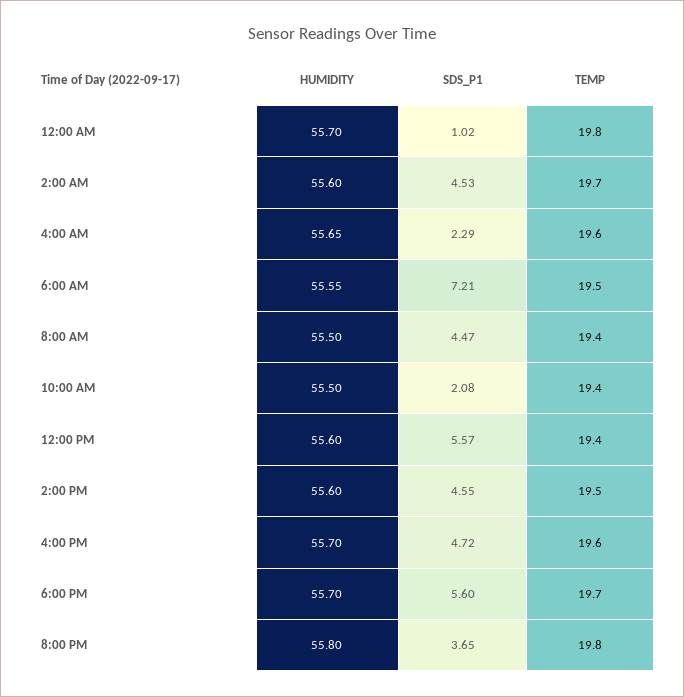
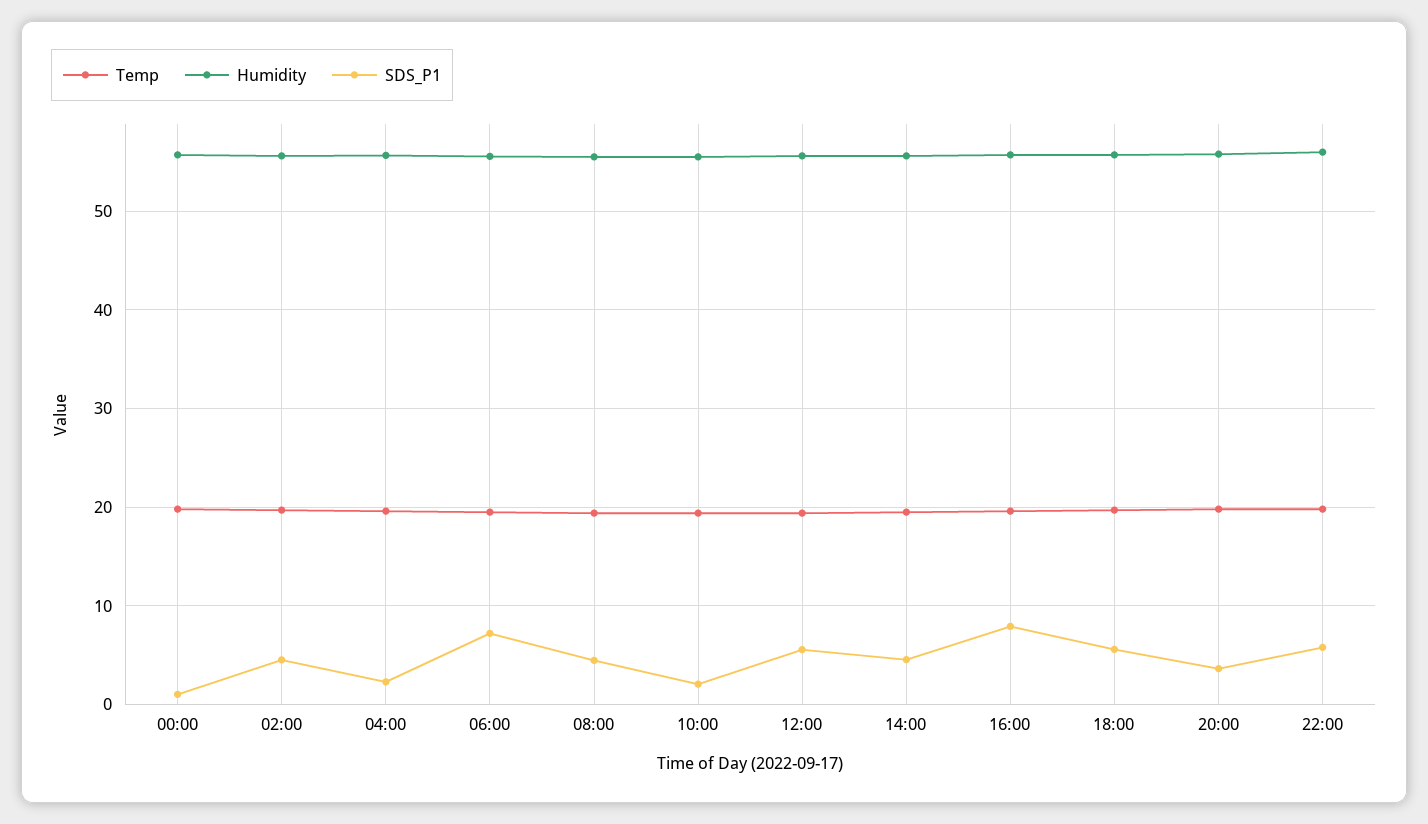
SDS_P1, 4:00 PM: 4.72 -> 8
TEMP, 22:00: none -> 20
HUMIDITY, 22:00: none -> 56
SDS_P1, 22:00: none -> 6

